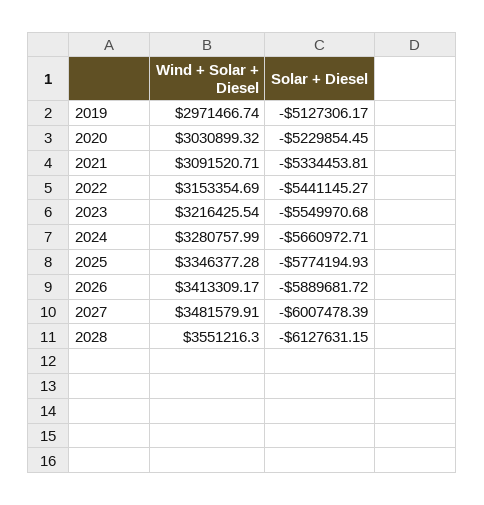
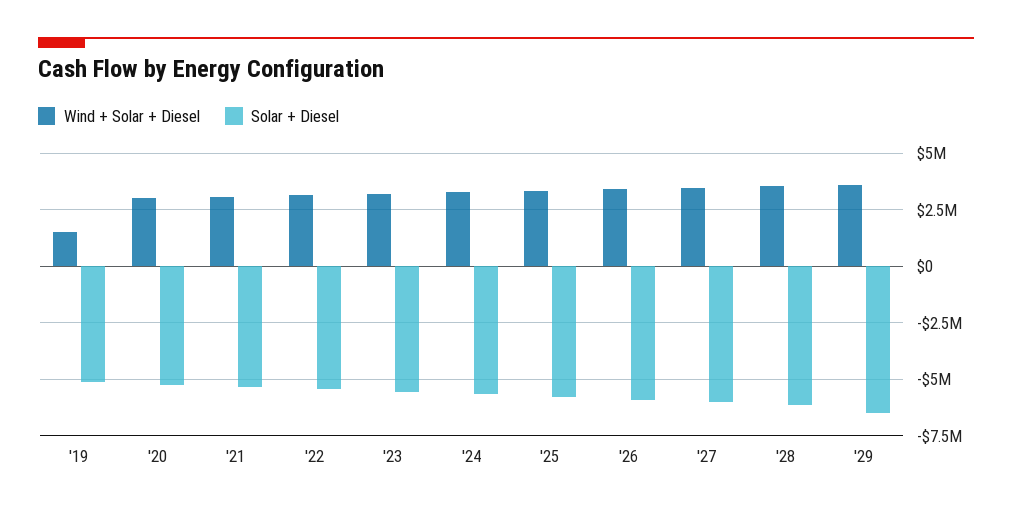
Wind + Solar + Diesel, 2019: 2971466.74 -> 1500000
Wind + Solar + Diesel, '29: none -> 3500000
Solar + Diesel, '29: none -> -6500000

